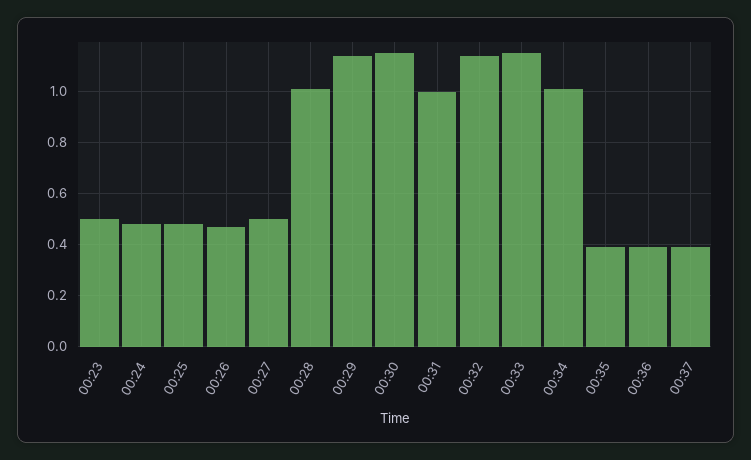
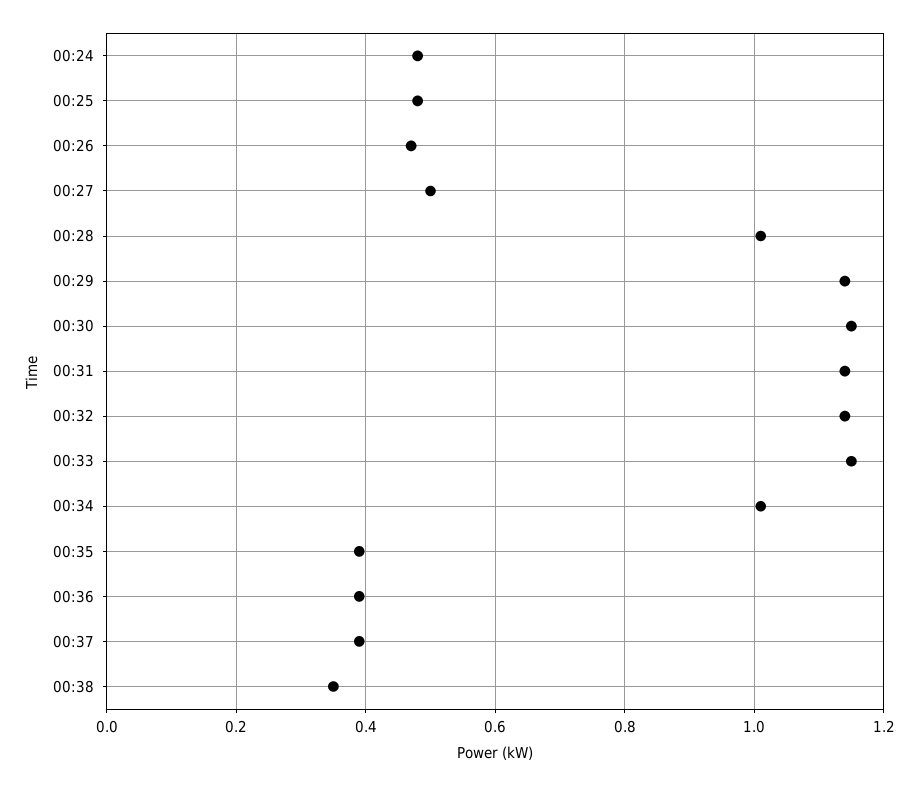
00:23: 0.5 -> none
00:31: 1 -> 1.15
00:38: none -> 0.35

